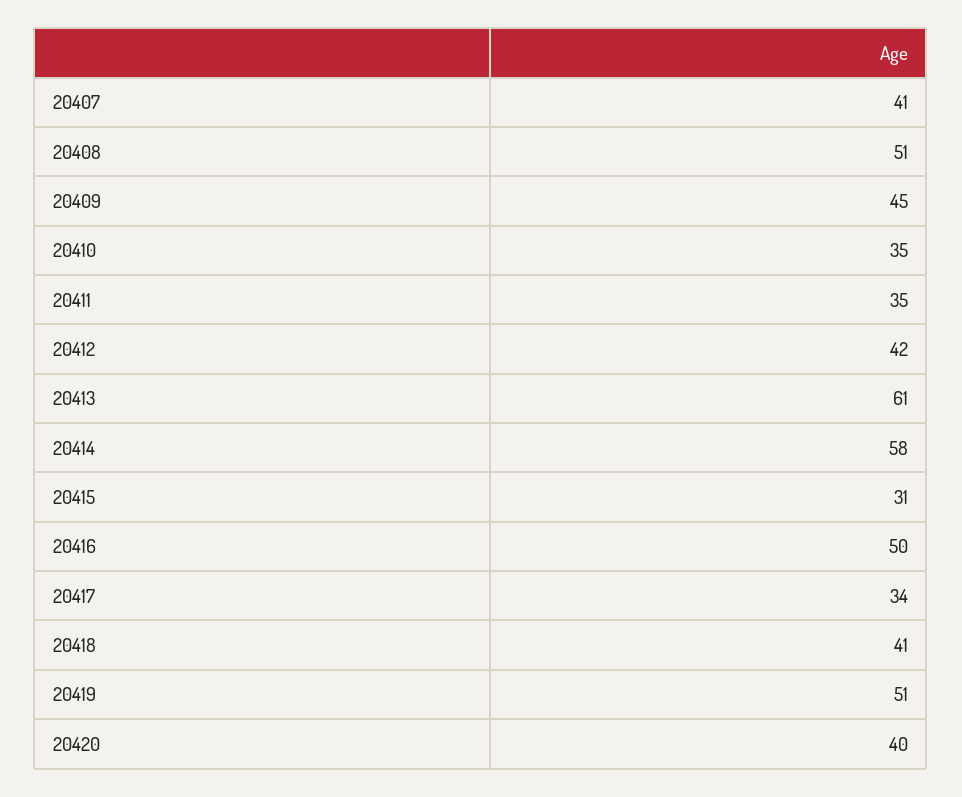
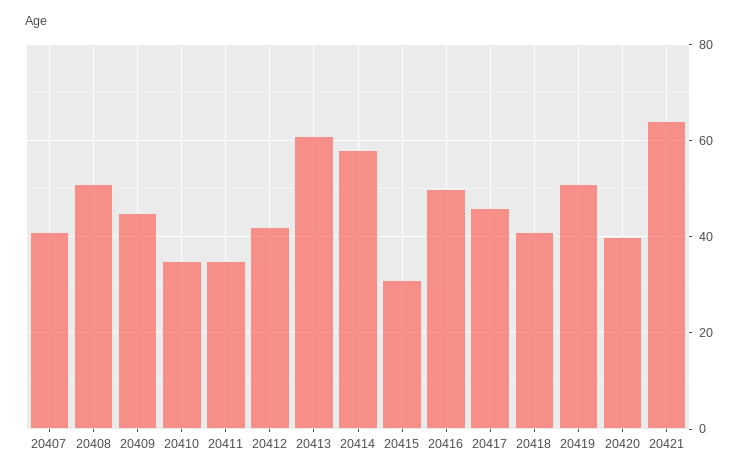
20417: 34 -> 45
20421: none -> 65

